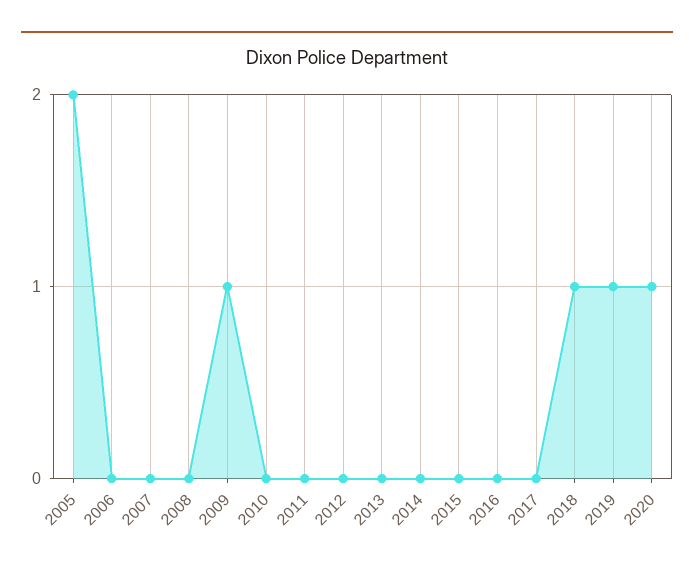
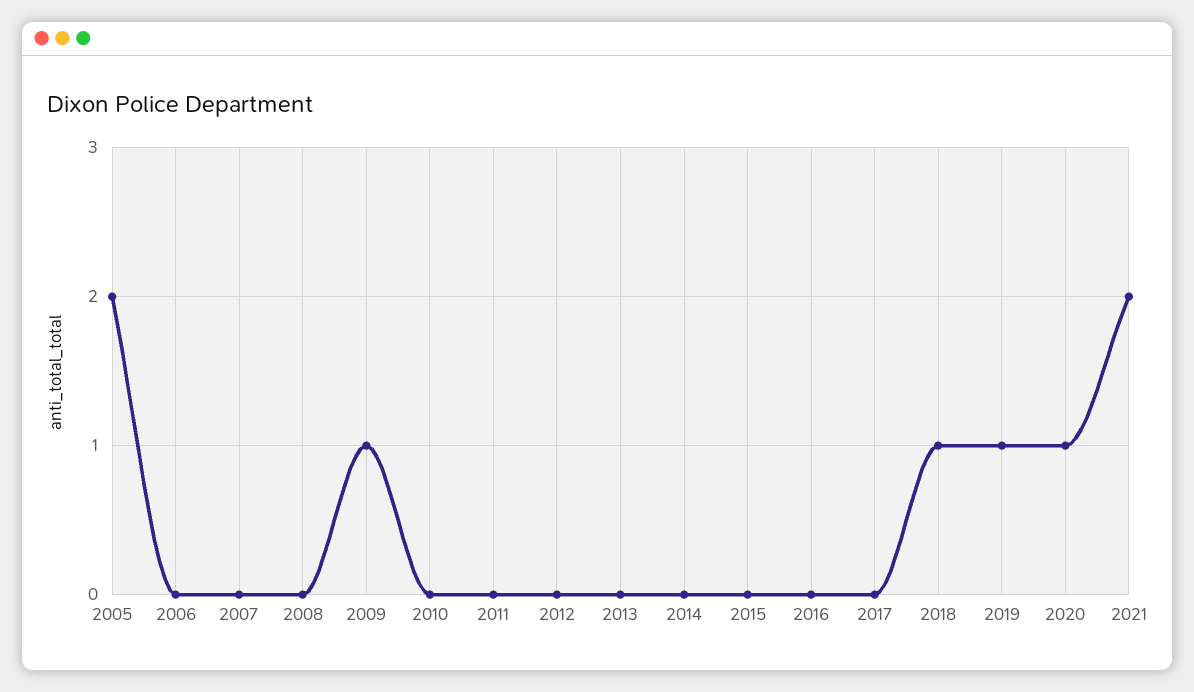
2021: none -> 2

